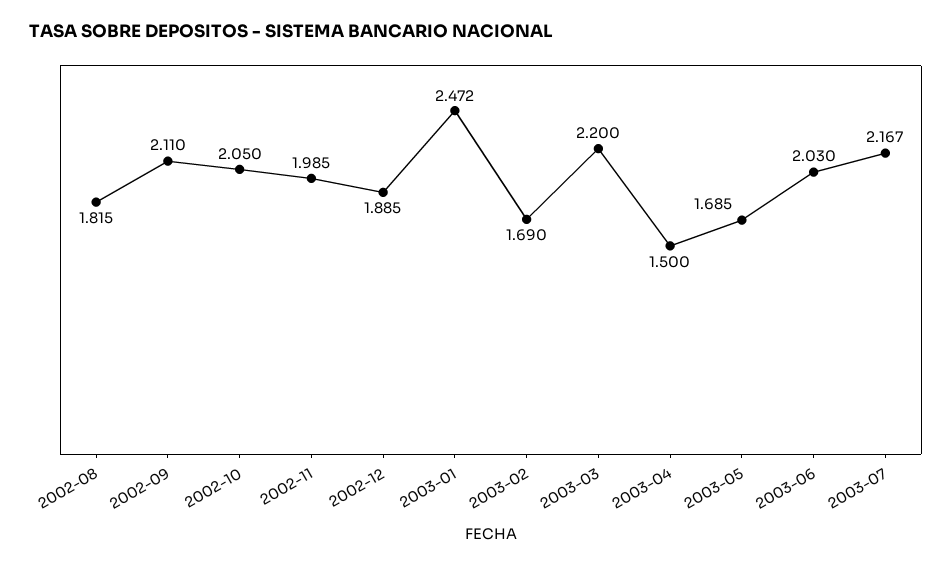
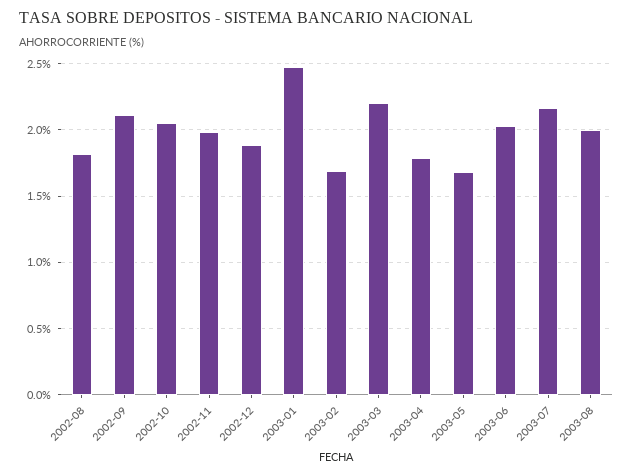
2003-04: 1.5 -> 1.8
2003-08: none -> 2

